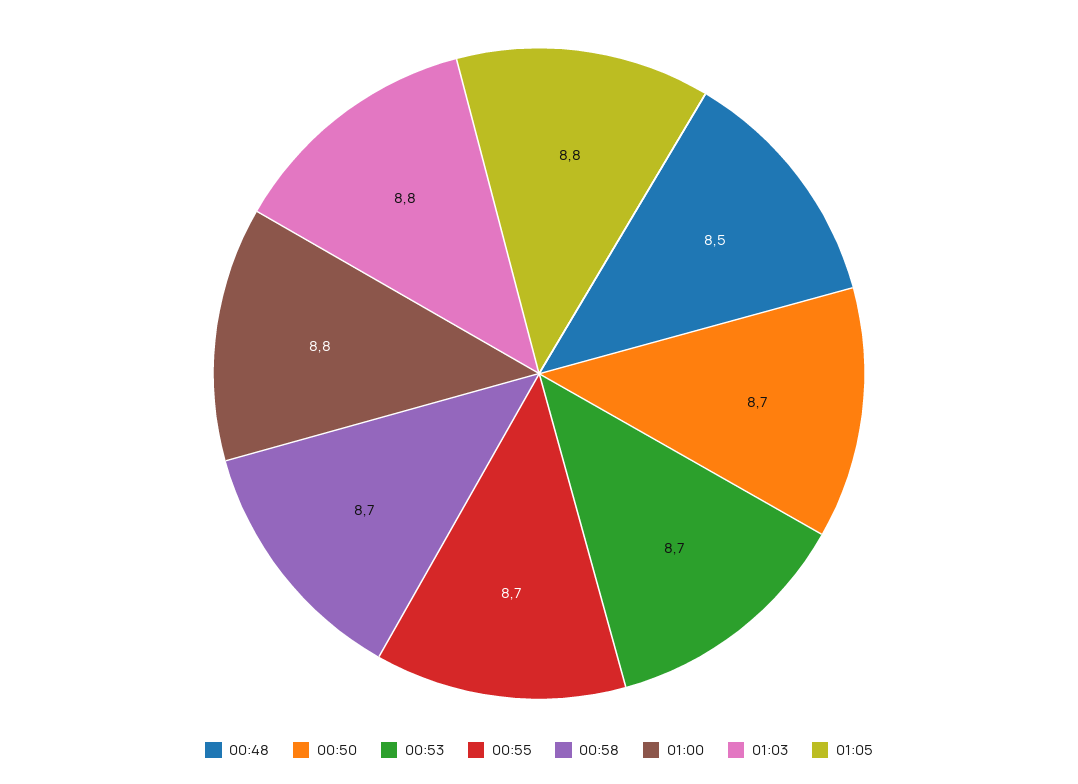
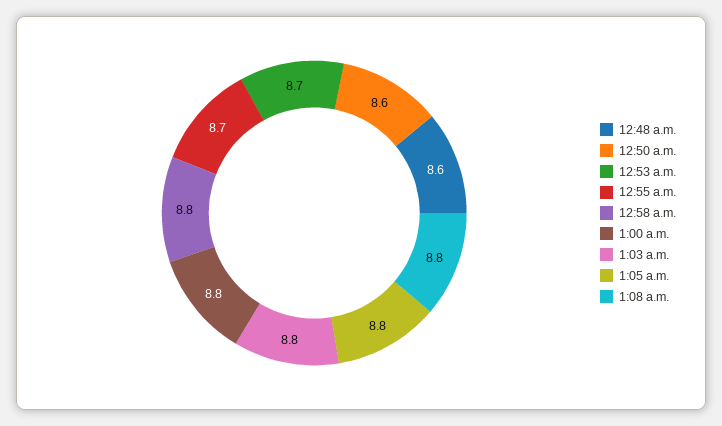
00:48: 8.5 -> 8.6
00:50: 8.7 -> 8.6
00:58: 8.7 -> 8.8
1:08 a.m.: none -> 8.8

